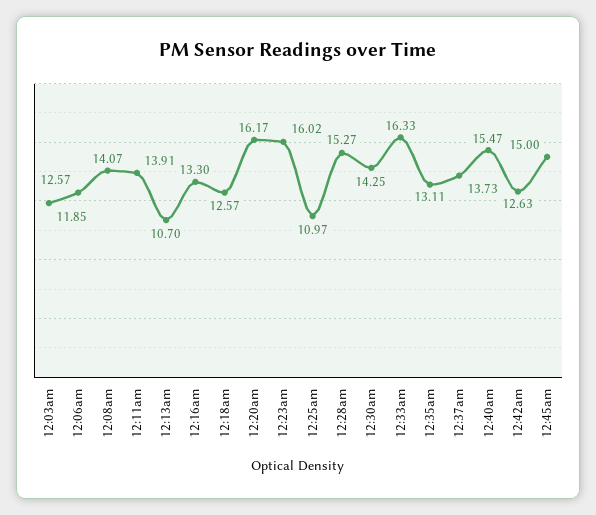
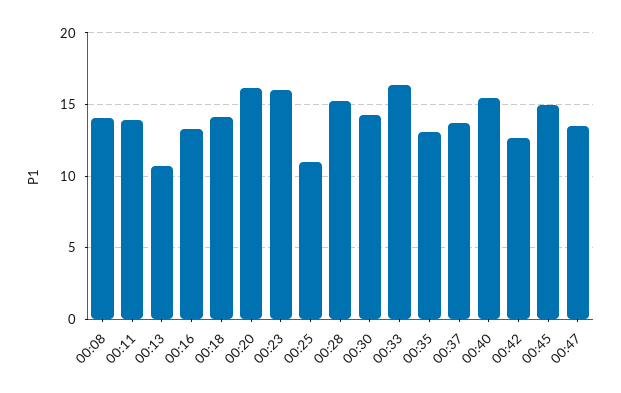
12:03am: 11.85 -> none
12:06am: 12.57 -> none
12:18am: 12.57 -> 14
00:47: none -> 13.5

